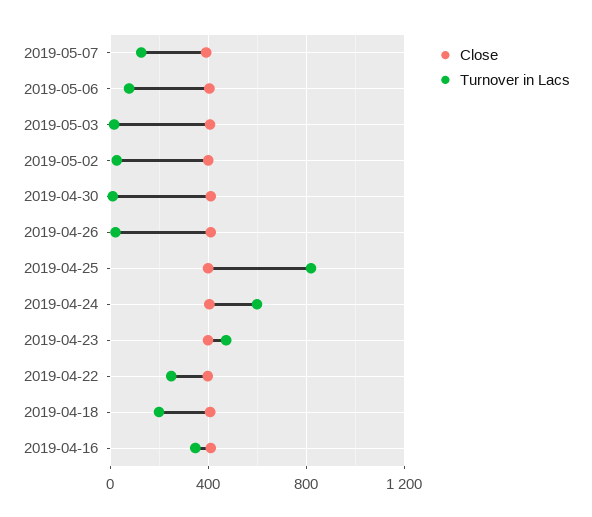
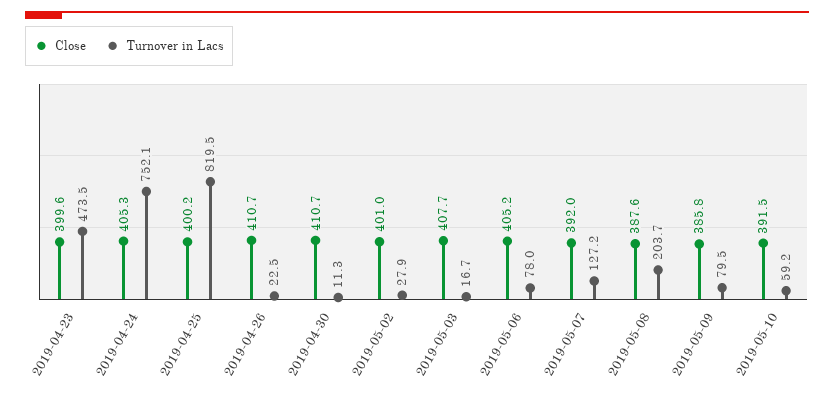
Turnover in Lacs, 2019-04-24: 600 -> 752.1
Close, 2019-04-22: 400 -> none
Turnover in Lacs, 2019-04-22: 250 -> none
Close, 2019-04-18: 400 -> none
Turnover in Lacs, 2019-04-18: 200 -> none
Close, 2019-04-16: 400 -> none
Turnover in Lacs, 2019-04-16: 350 -> none
Close, 2019-05-08: none -> 387.6
Turnover in Lacs, 2019-05-08: none -> 203.7
Close, 2019-05-09: none -> 385.8
Turnover in Lacs, 2019-05-09: none -> 79.5
Close, 2019-05-10: none -> 391.5
Turnover in Lacs, 2019-05-10: none -> 59.2

